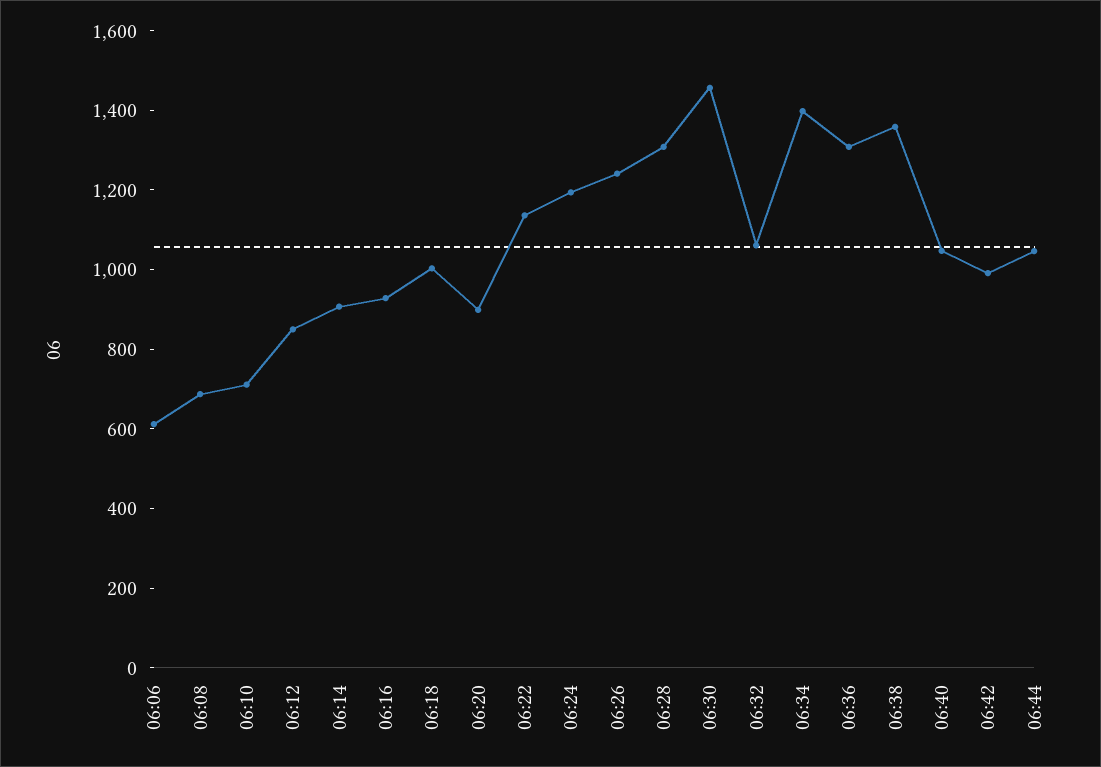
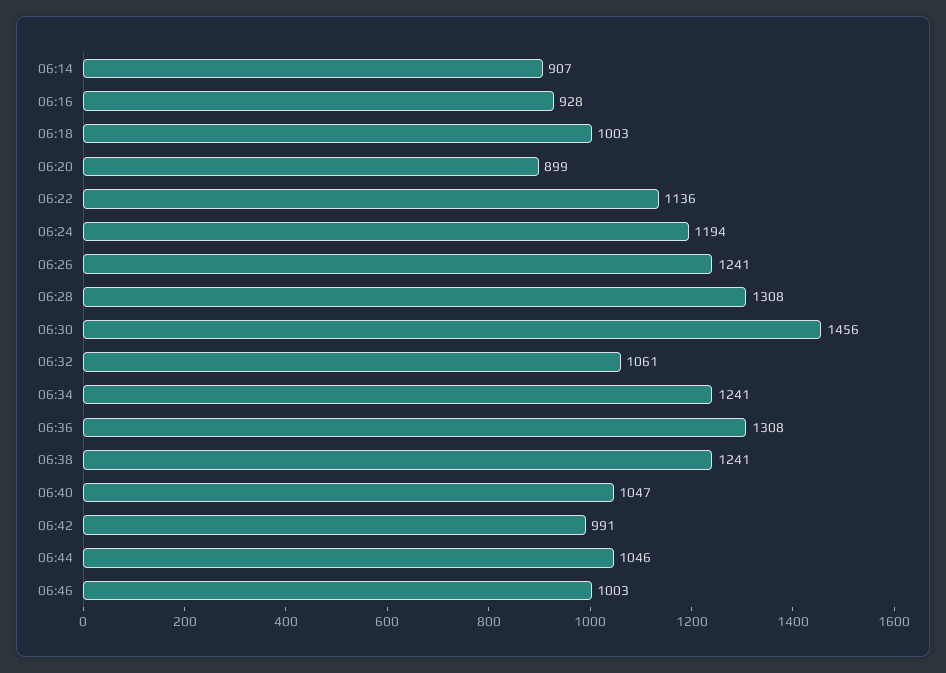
06:06: 600 -> none
06:08: 700 -> none
06:10: 700 -> none
06:12: 850 -> none
06:34: 1400 -> 1241
06:38: 1350 -> 1241
06:46: none -> 1003

